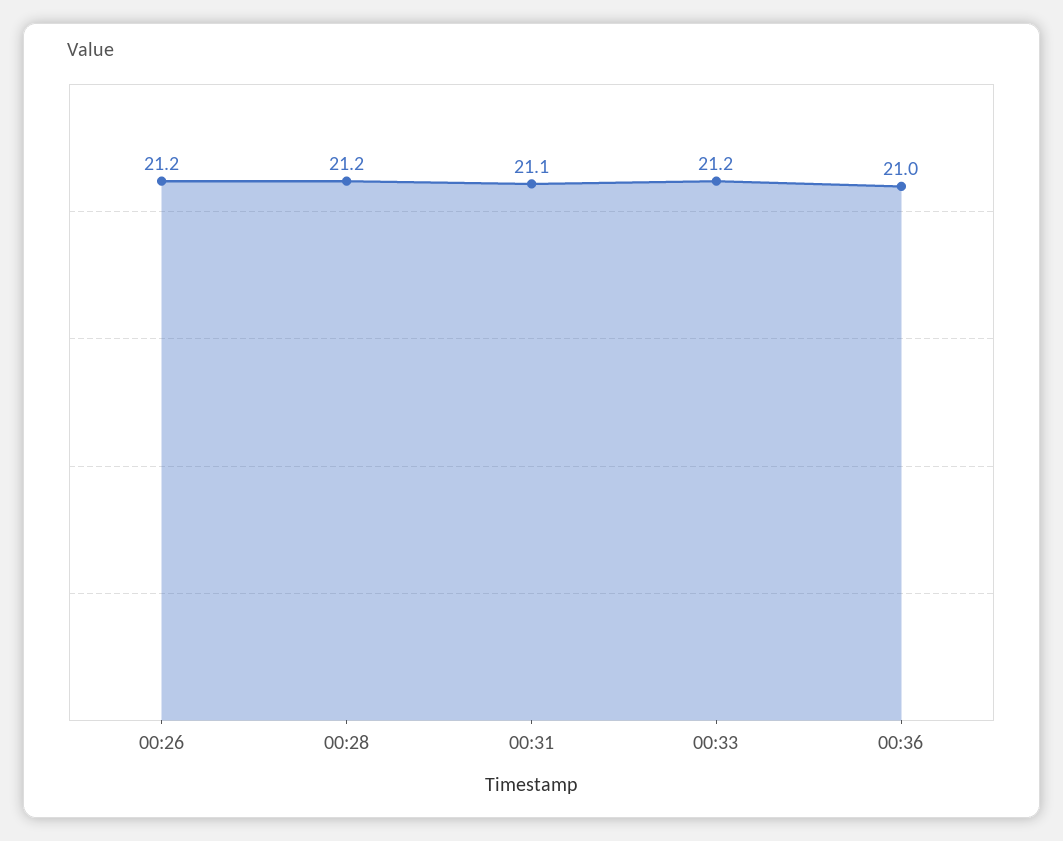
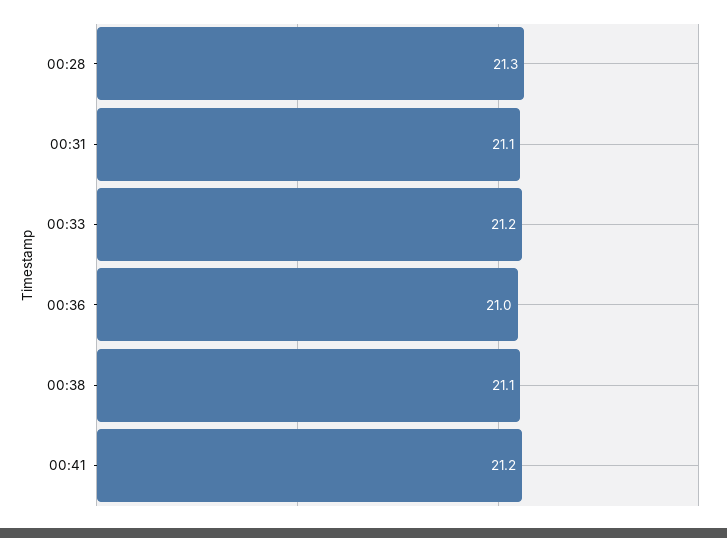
00:26: 21.2 -> none
00:28: 21.2 -> 21.3
00:38: none -> 21.1
00:41: none -> 21.2

